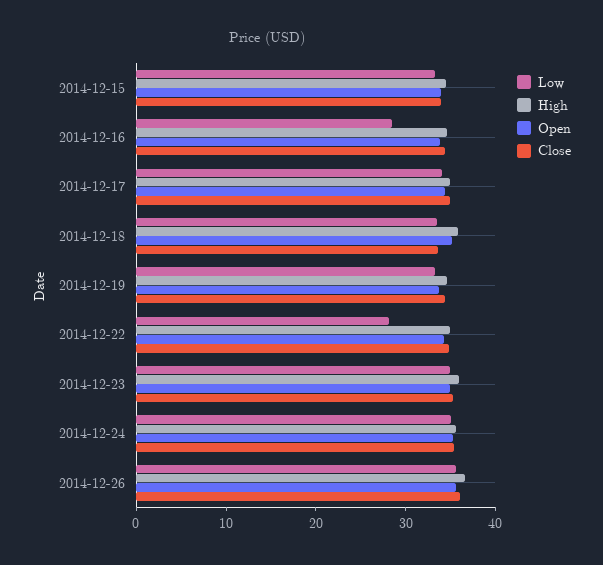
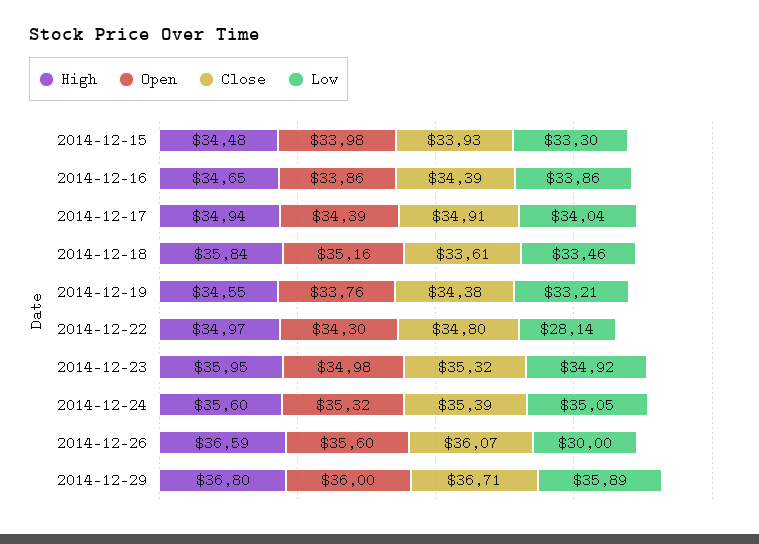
Low, 2014-12-16: 28 -> 33.86
Low, 2014-12-26: 36 -> 30
High, 2014-12-29: none -> 36.8
Open, 2014-12-29: none -> 36
Close, 2014-12-29: none -> 36.71
Low, 2014-12-29: none -> 35.89

